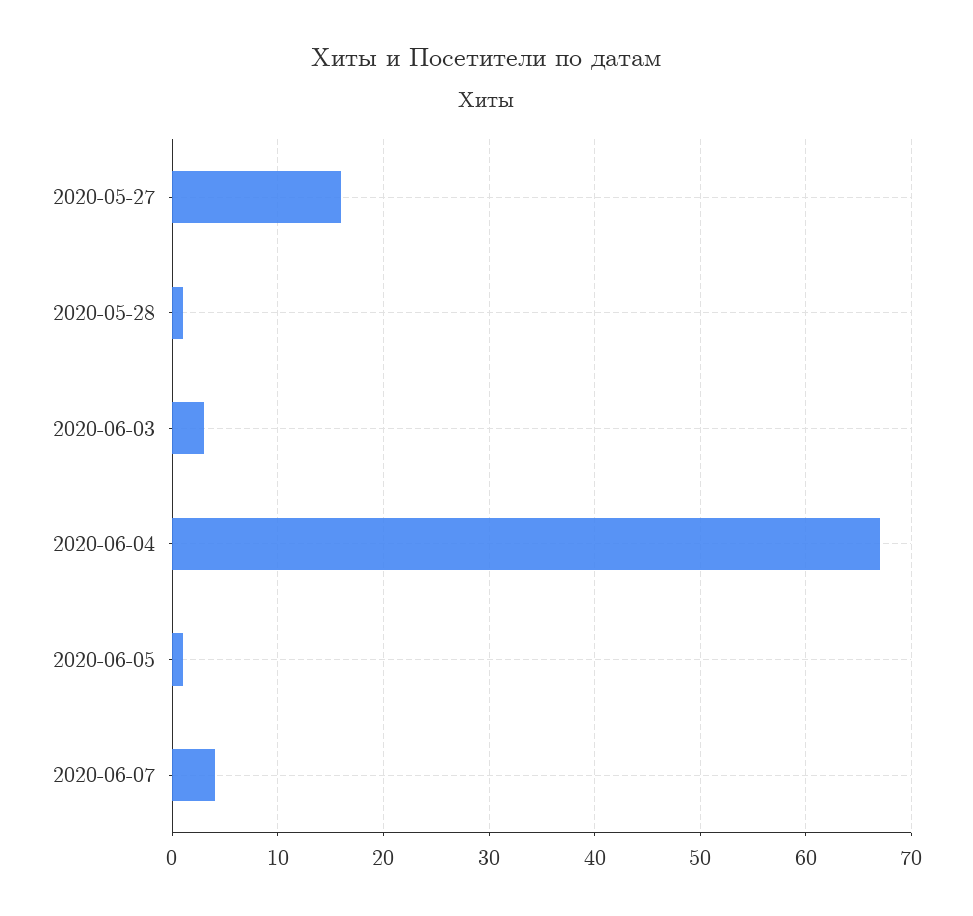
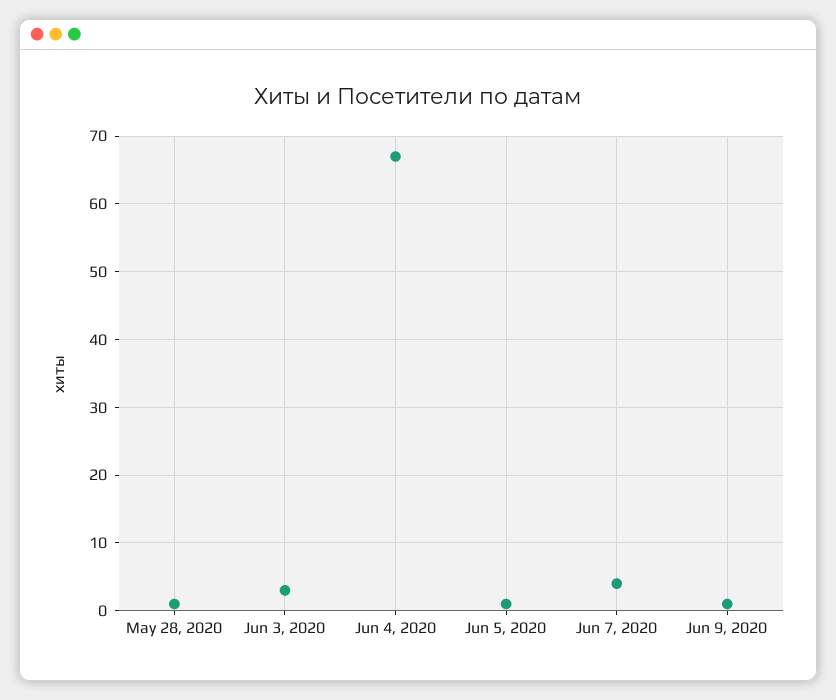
2020-05-27: 16 -> none
Jun 9, 2020: none -> 1

